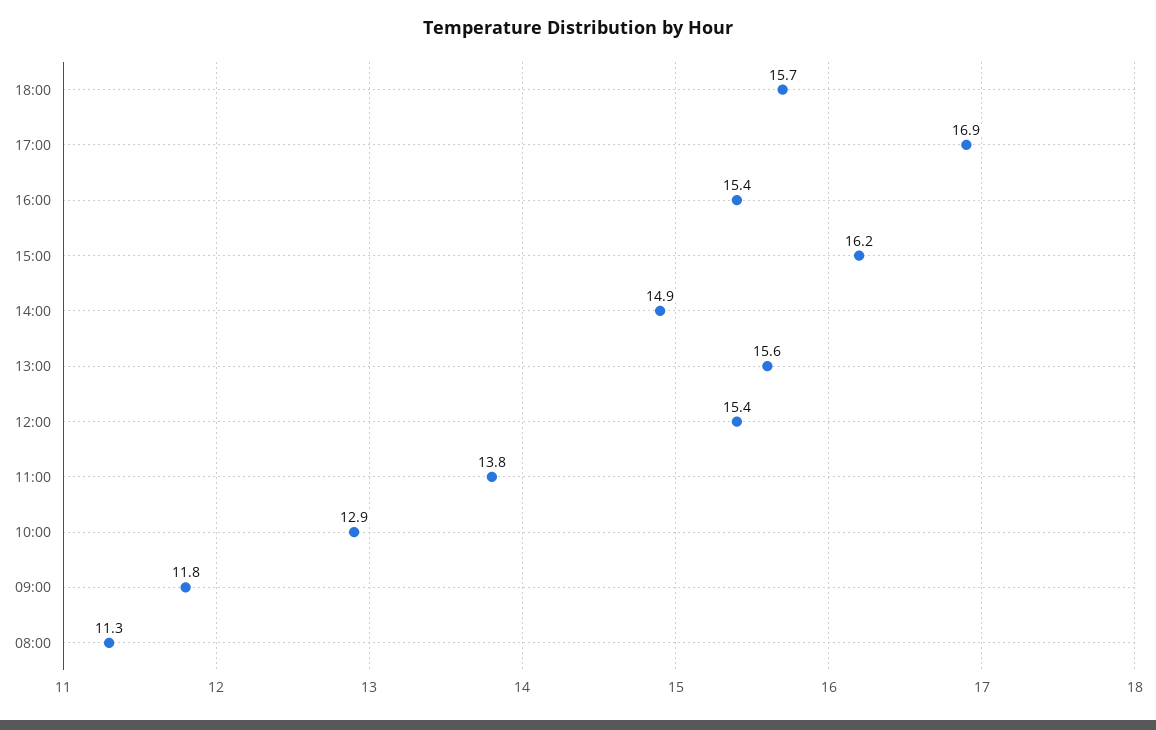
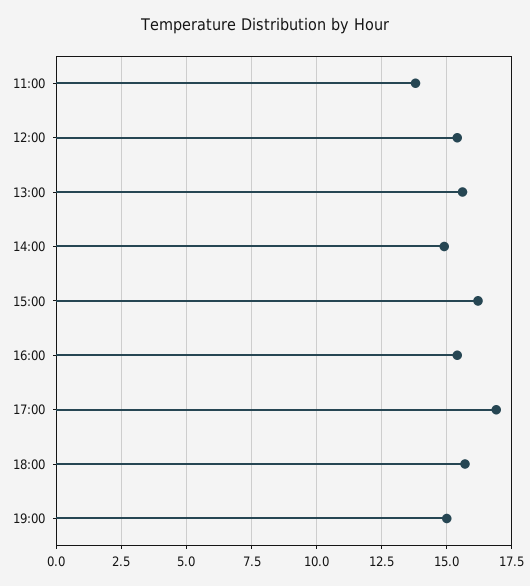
10:00: 12.9 -> none
09:00: 11.8 -> none
08:00: 11.3 -> none
19:00: none -> 15

